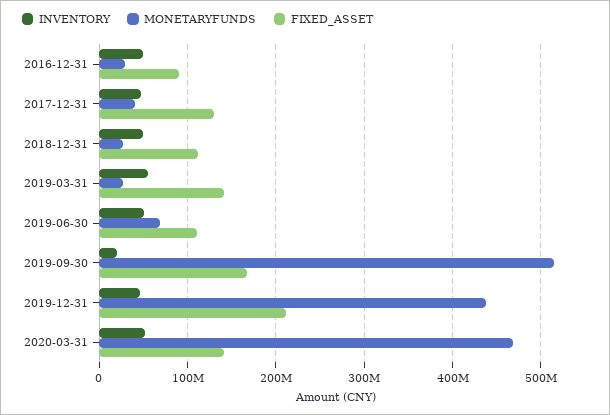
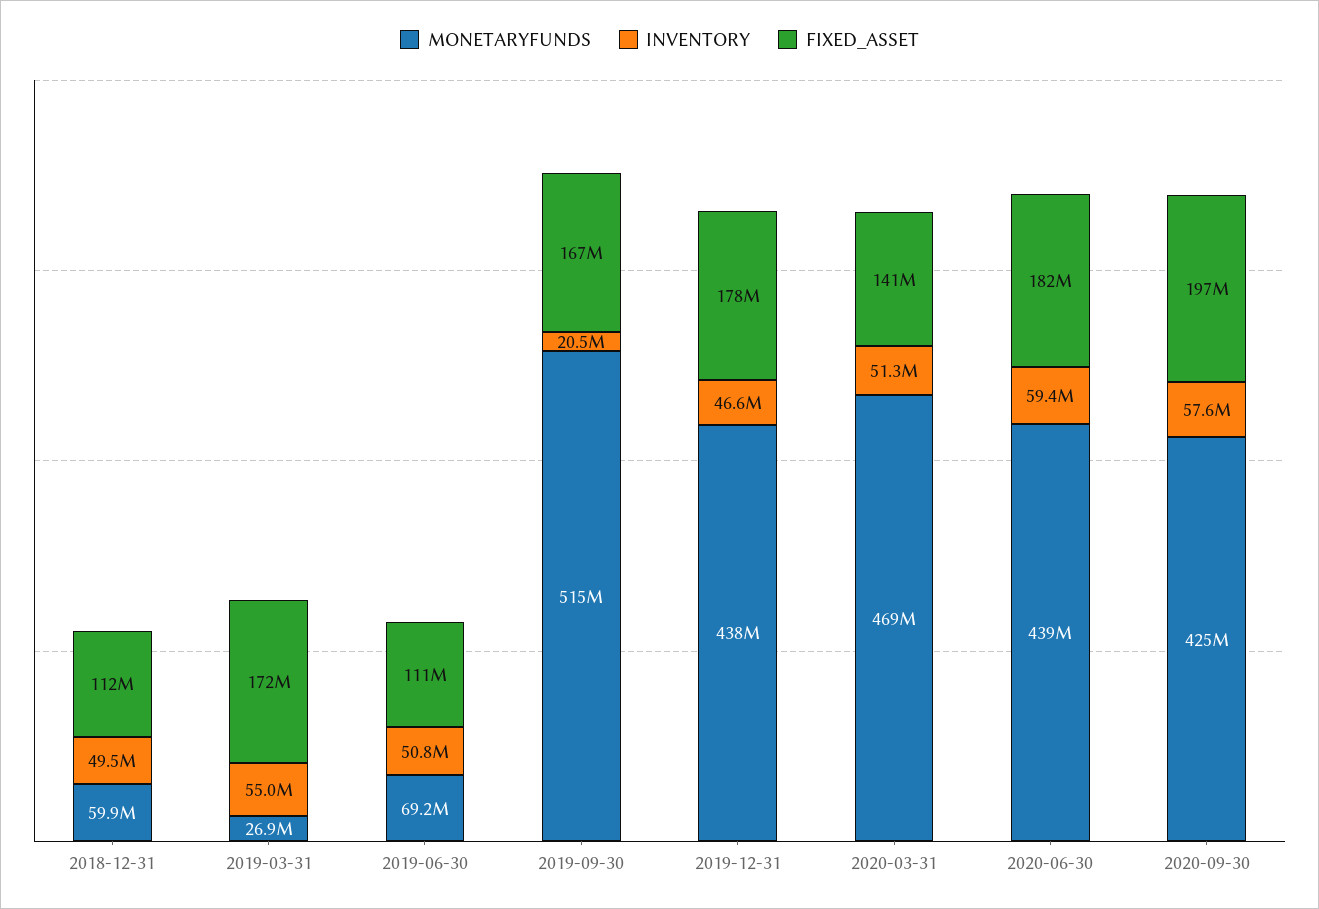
INVENTORY, 2016-12-31: 50000000 -> none
MONETARYFUNDS, 2016-12-31: 30000000 -> none
FIXED_ASSET, 2016-12-31: 90000000 -> none
INVENTORY, 2017-12-31: 50000000 -> none
MONETARYFUNDS, 2017-12-31: 40000000 -> none
FIXED_ASSET, 2017-12-31: 130000000 -> none
MONETARYFUNDS, 2018-12-31: 30000000 -> 59900000
FIXED_ASSET, 2019-03-31: 140000000 -> 172000000
FIXED_ASSET, 2019-12-31: 210000000 -> 178000000
MONETARYFUNDS, 2020-06-30: none -> 439000000
INVENTORY, 2020-06-30: none -> 59400000
FIXED_ASSET, 2020-06-30: none -> 182000000
MONETARYFUNDS, 2020-09-30: none -> 425000000
INVENTORY, 2020-09-30: none -> 57600000
FIXED_ASSET, 2020-09-30: none -> 197000000

